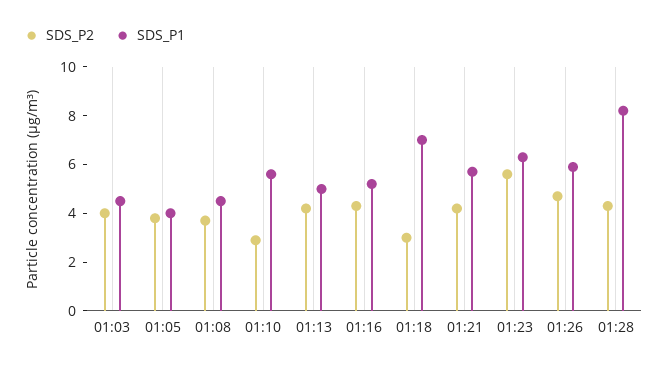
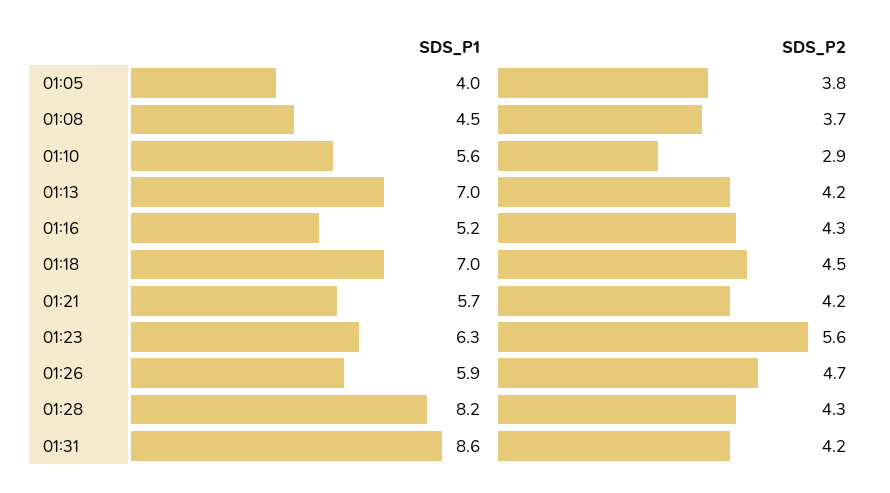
SDS_P2, 01:03: 4 -> none
SDS_P1, 01:03: 4.5 -> none
SDS_P1, 01:13: 5 -> 7
SDS_P2, 01:18: 3 -> 4.5
SDS_P1, 01:31: none -> 8.6
SDS_P2, 01:31: none -> 4.2

